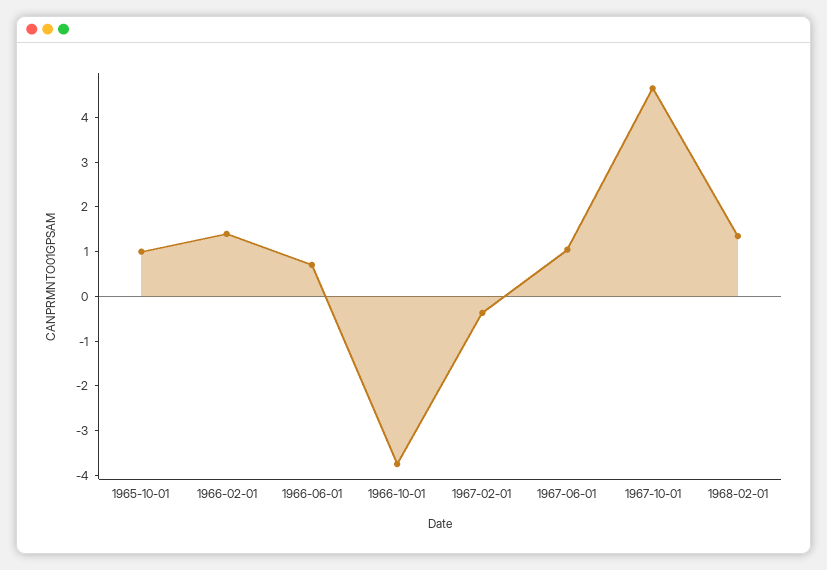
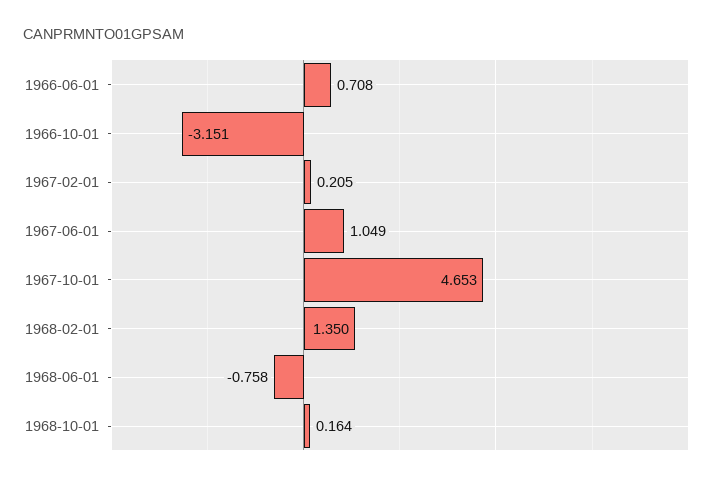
1965-10-01: 1 -> none
1966-02-01: 1.4 -> none
1966-10-01: -3.8 -> -3.151
1967-02-01: -0.4 -> 0.205
1968-06-01: none -> -0.758
1968-10-01: none -> 0.164

